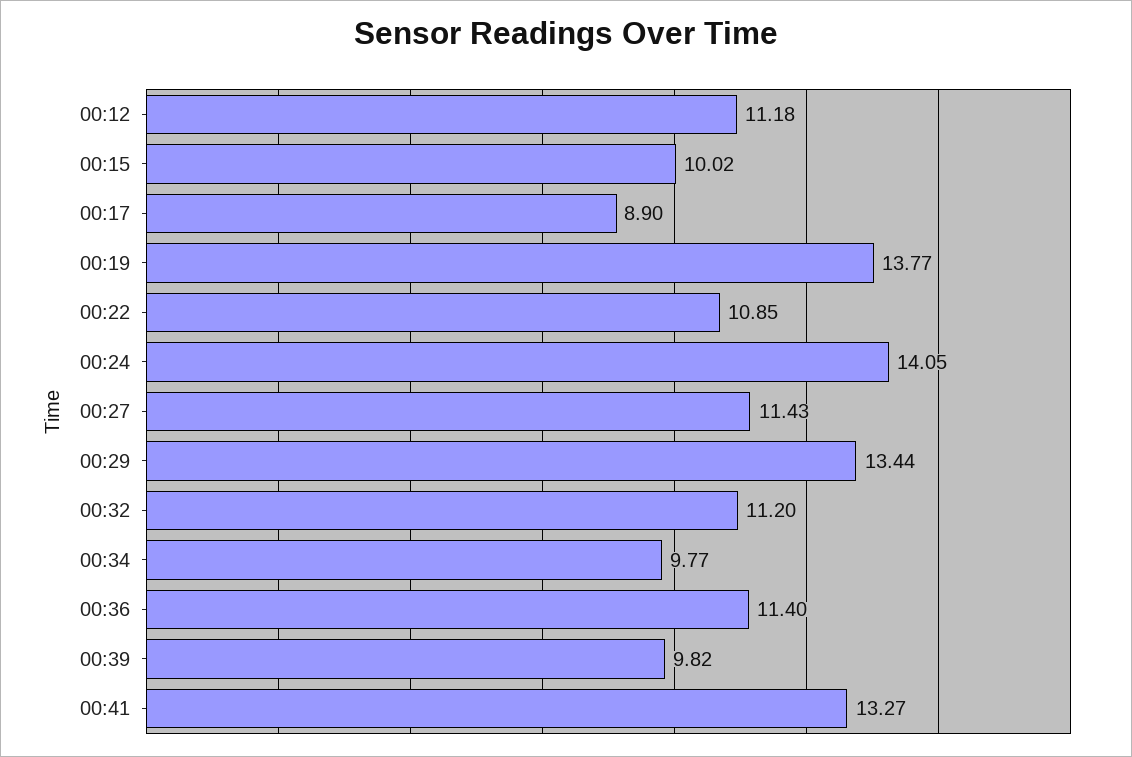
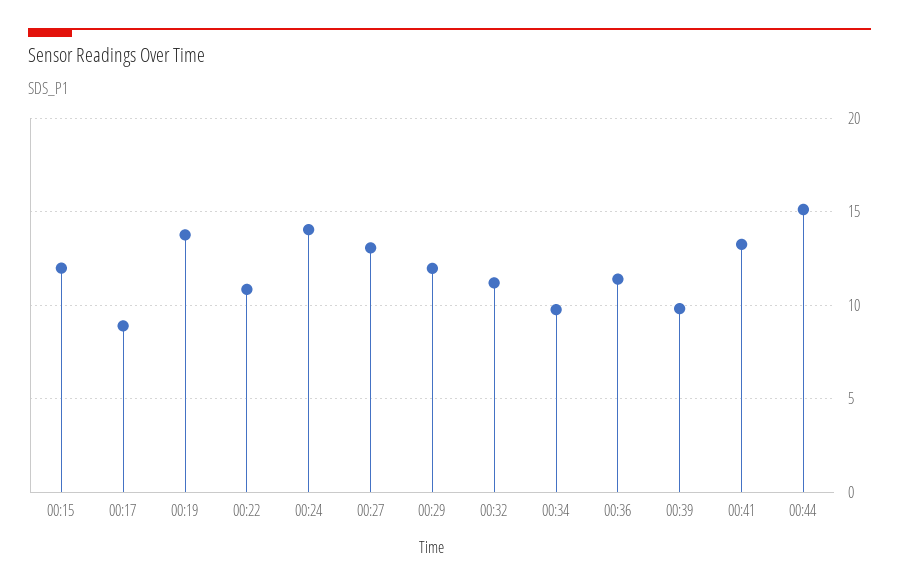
00:12: 11.18 -> none
00:15: 10.02 -> 12
00:27: 11.43 -> 13
00:29: 13.44 -> 12
00:44: none -> 15

